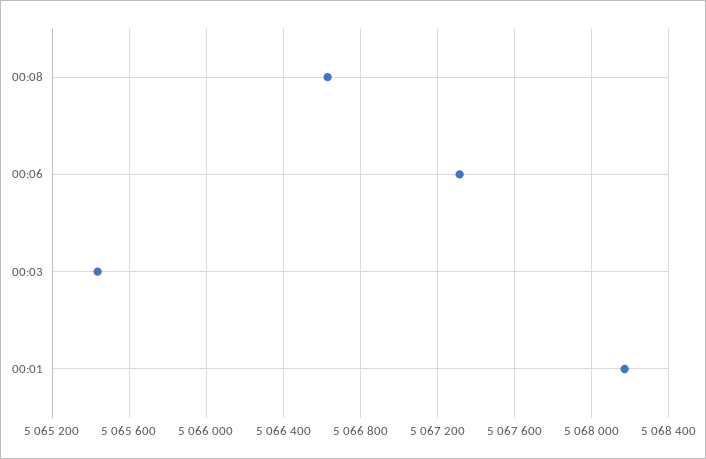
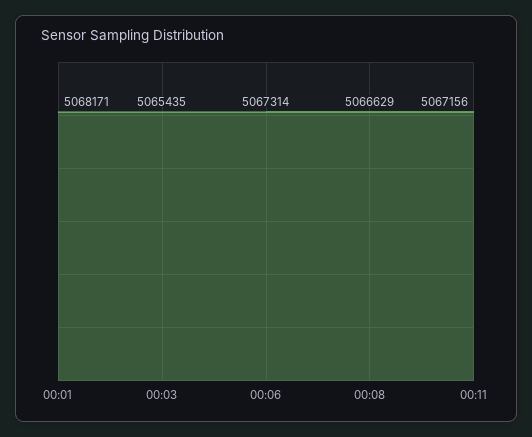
00:11: none -> 5067156

